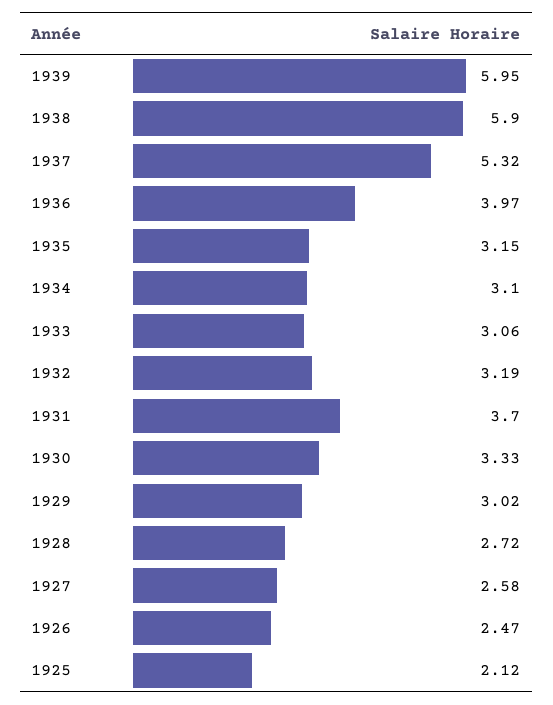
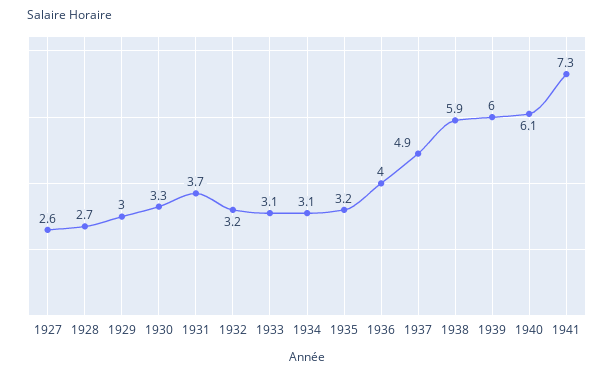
1937: 5.32 -> 4.9
1926: 2.47 -> none
1925: 2.12 -> none
1940: none -> 6.1
1941: none -> 7.3

